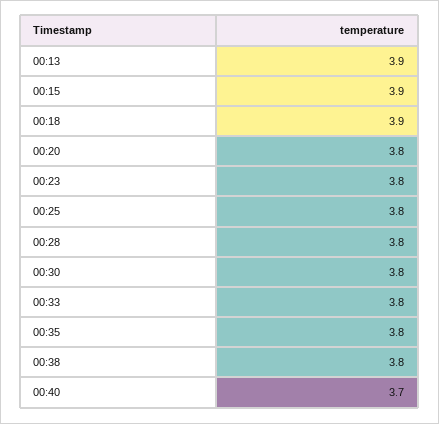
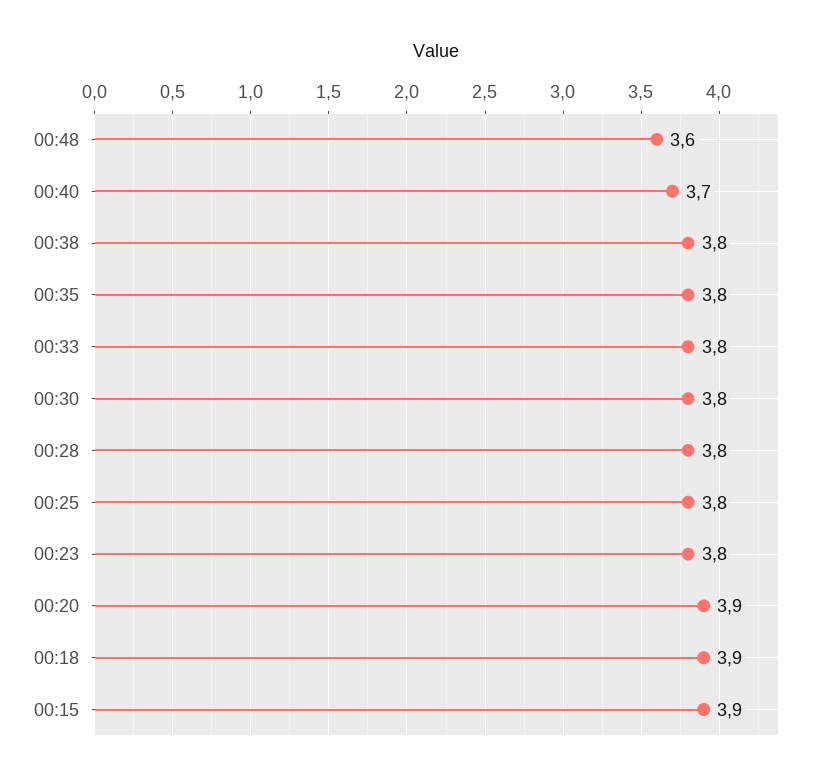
00:13: 3.9 -> none
00:20: 3.8 -> 3.9
00:48: none -> 3.6

